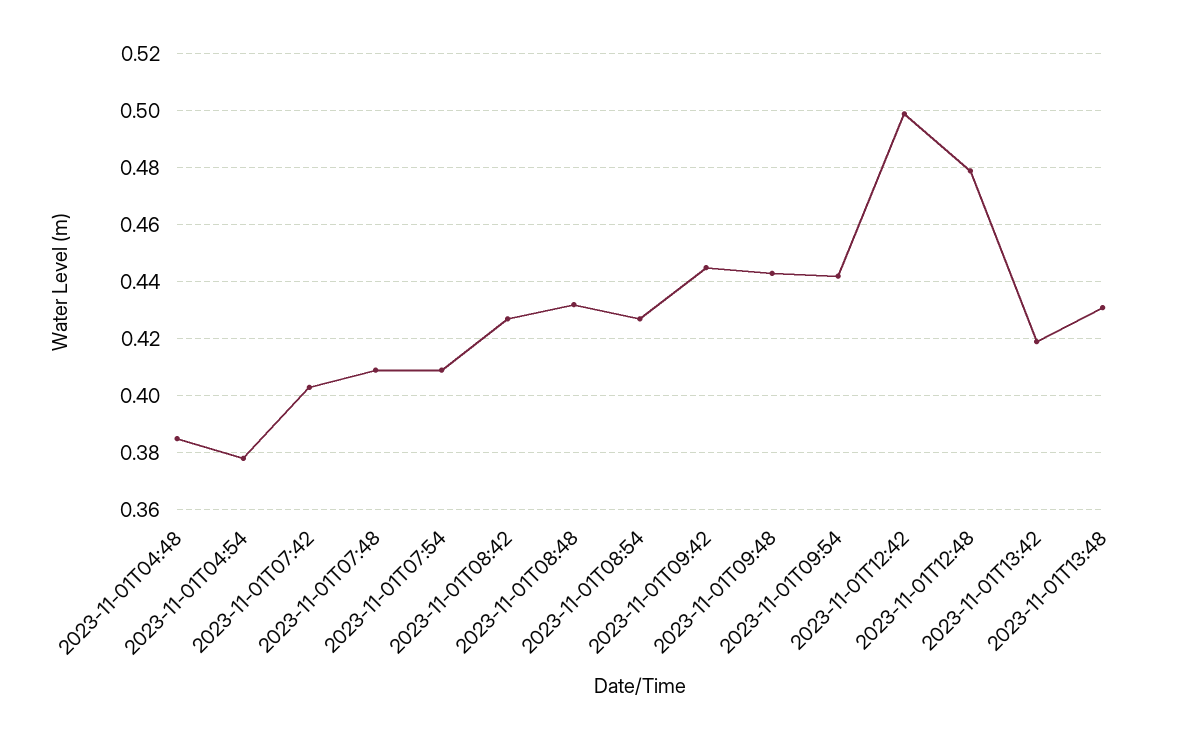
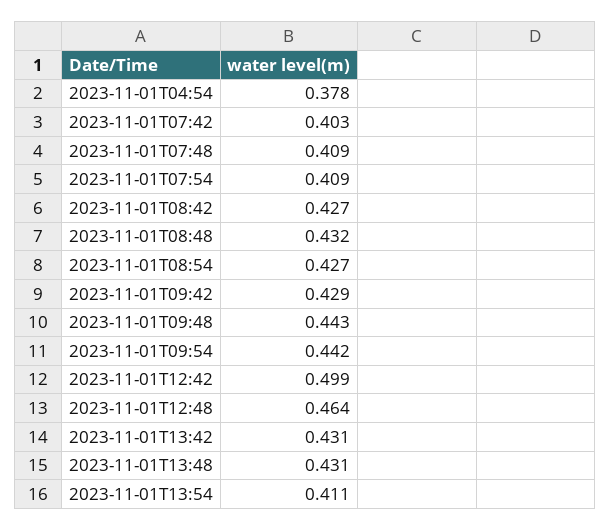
2023-11-01T04:48: 0.385 -> none
2023-11-01T09:42: 0.445 -> 0.429
2023-11-01T12:48: 0.48 -> 0.464
2023-11-01T13:42: 0.42 -> 0.431
2023-11-01T13:54: none -> 0.411

